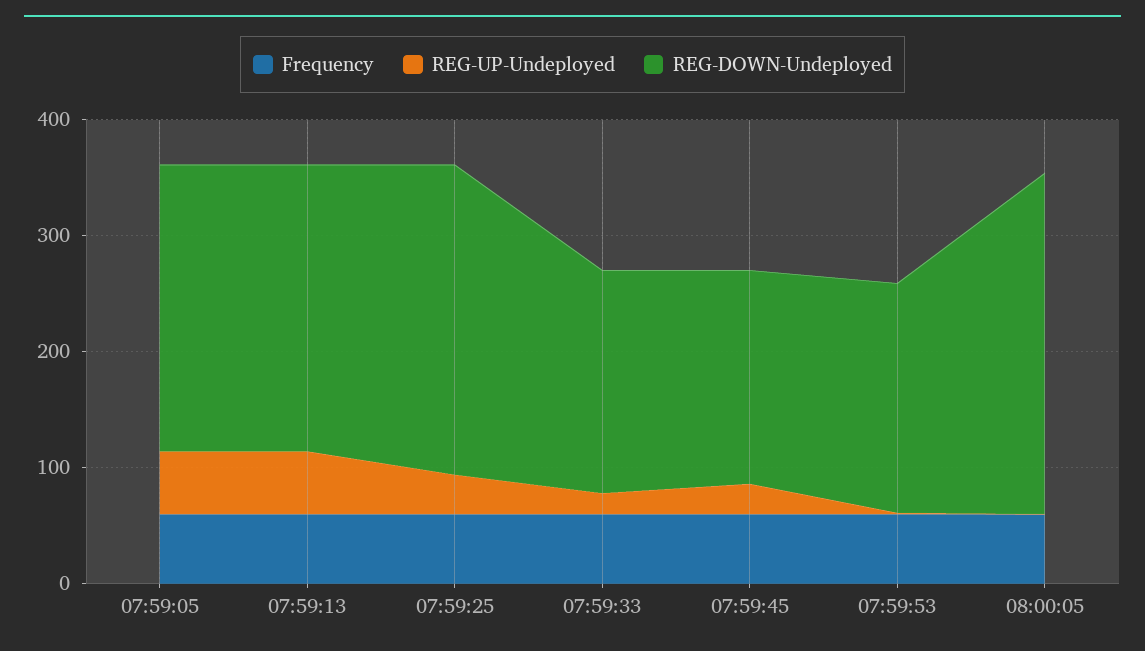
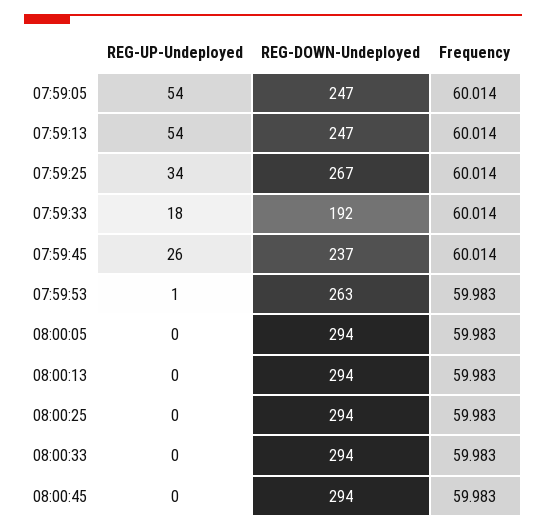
REG-DOWN-Undeployed, 07:59:45: 180 -> 237
REG-DOWN-Undeployed, 07:59:53: 200 -> 263
REG-UP-Undeployed, 08:00:13: none -> 0
REG-DOWN-Undeployed, 08:00:13: none -> 294
Frequency, 08:00:13: none -> 59.983
REG-UP-Undeployed, 08:00:25: none -> 0
REG-DOWN-Undeployed, 08:00:25: none -> 294
Frequency, 08:00:25: none -> 59.983
REG-UP-Undeployed, 08:00:33: none -> 0
REG-DOWN-Undeployed, 08:00:33: none -> 294
Frequency, 08:00:33: none -> 59.983
REG-UP-Undeployed, 08:00:45: none -> 0
REG-DOWN-Undeployed, 08:00:45: none -> 294
Frequency, 08:00:45: none -> 59.983

